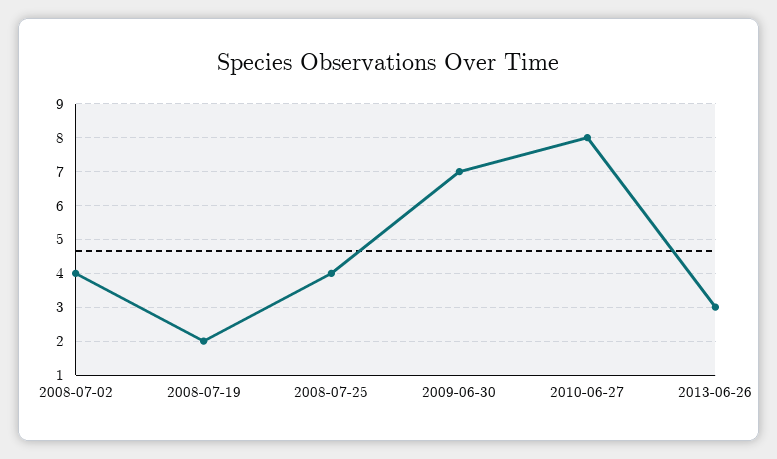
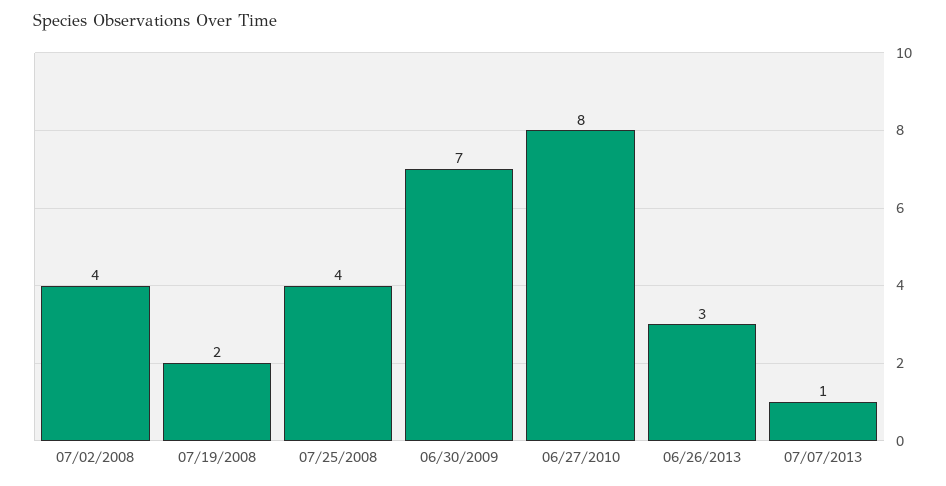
07/07/2013: none -> 1

